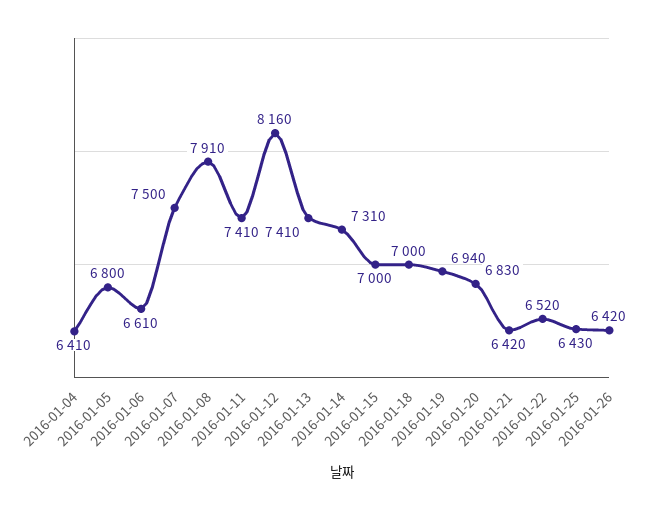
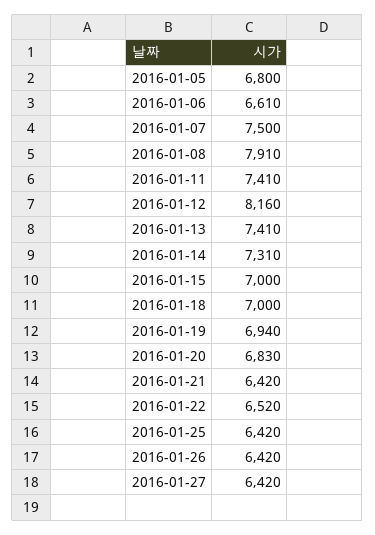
2016-01-04: 6410 -> none
2016-01-25: 6430 -> 6420
2016-01-27: none -> 6420

